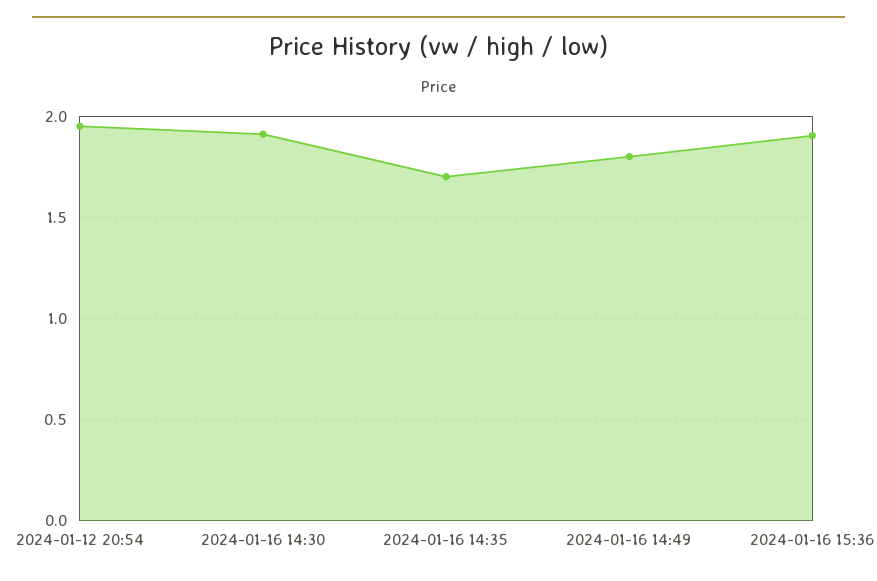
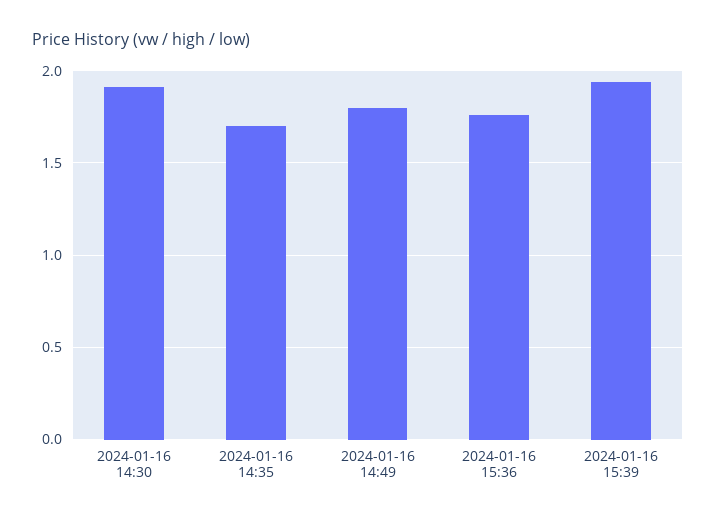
2024-01-12 20:54: 1.95 -> none
2024-01-16 15:36: 1.9 -> 1.75
2024-01-16 15:39: none -> 1.95

